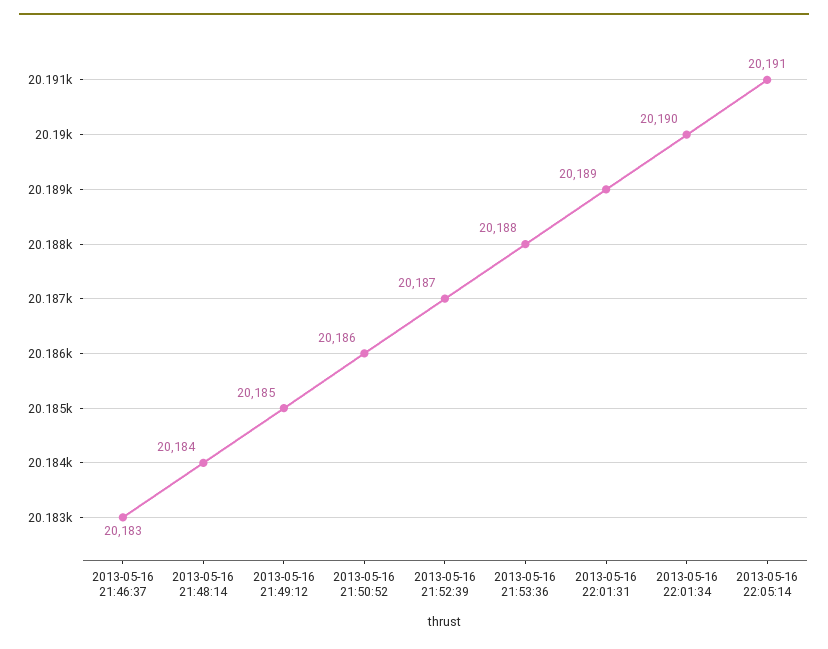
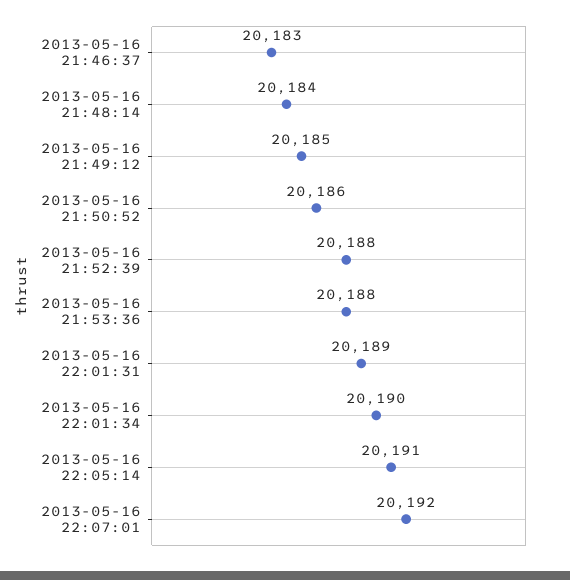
2013-05-16 21:52:39: 20187 -> 20188
2013-05-16 22:07:01: none -> 20192

